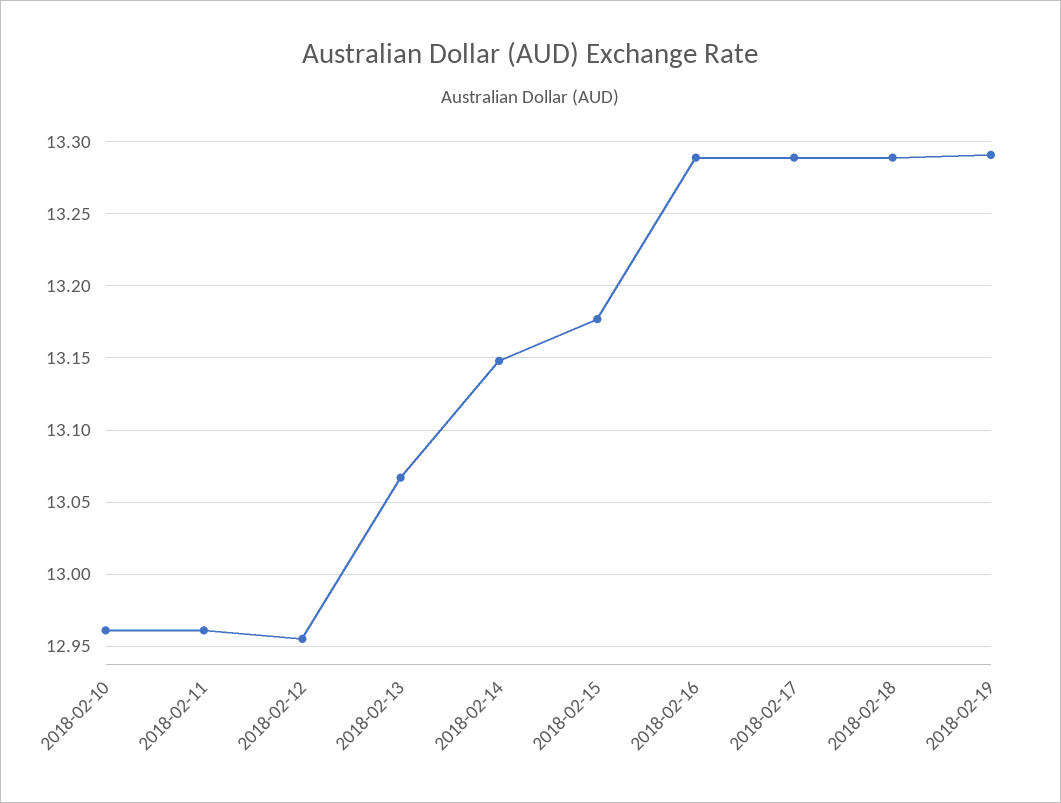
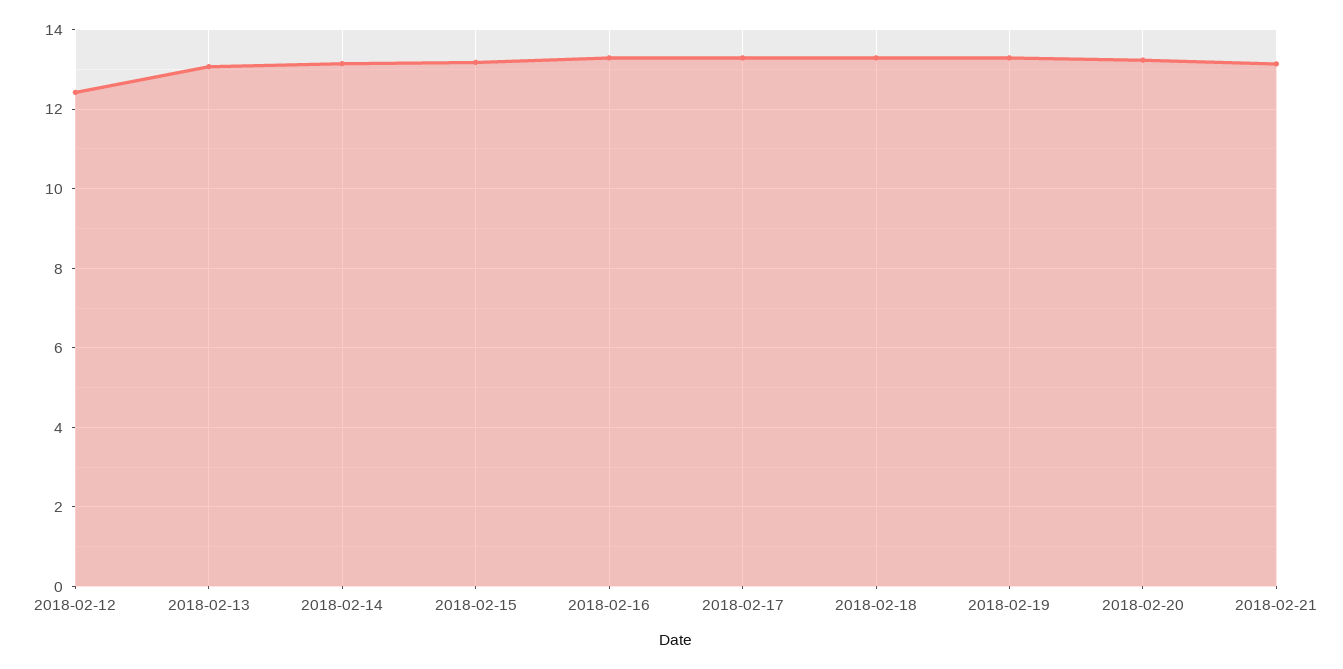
2018-02-10: 12.96 -> none
2018-02-11: 12.96 -> none
2018-02-12: 12.955 -> 12.4
2018-02-20: none -> 13.2
2018-02-21: none -> 13.2

